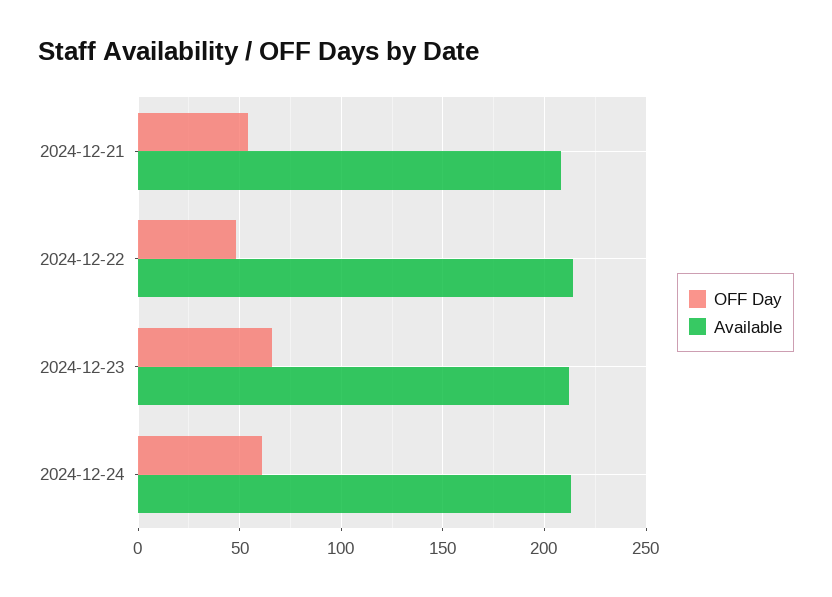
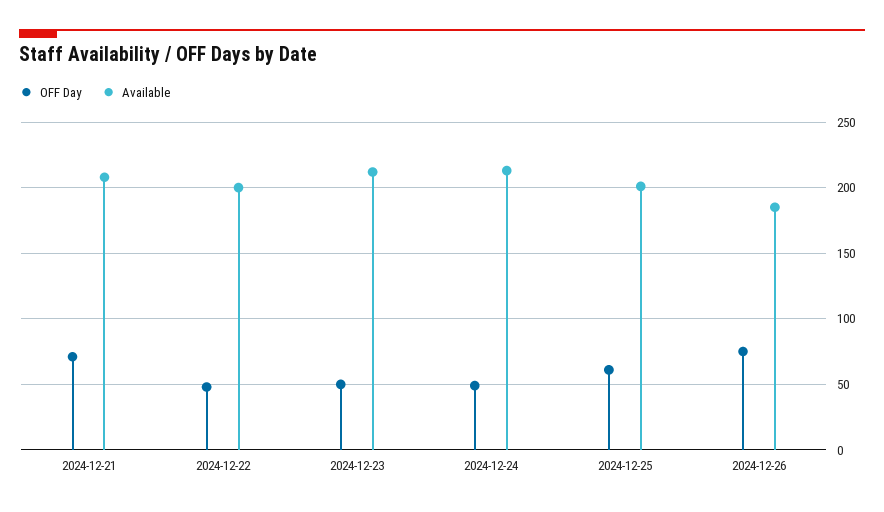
OFF Day, 2024-12-21: 55 -> 70
Available, 2024-12-22: 215 -> 200
OFF Day, 2024-12-23: 65 -> 50
OFF Day, 2024-12-24: 60 -> 50
OFF Day, 2024-12-25: none -> 60
Available, 2024-12-25: none -> 200
OFF Day, 2024-12-26: none -> 75
Available, 2024-12-26: none -> 185

